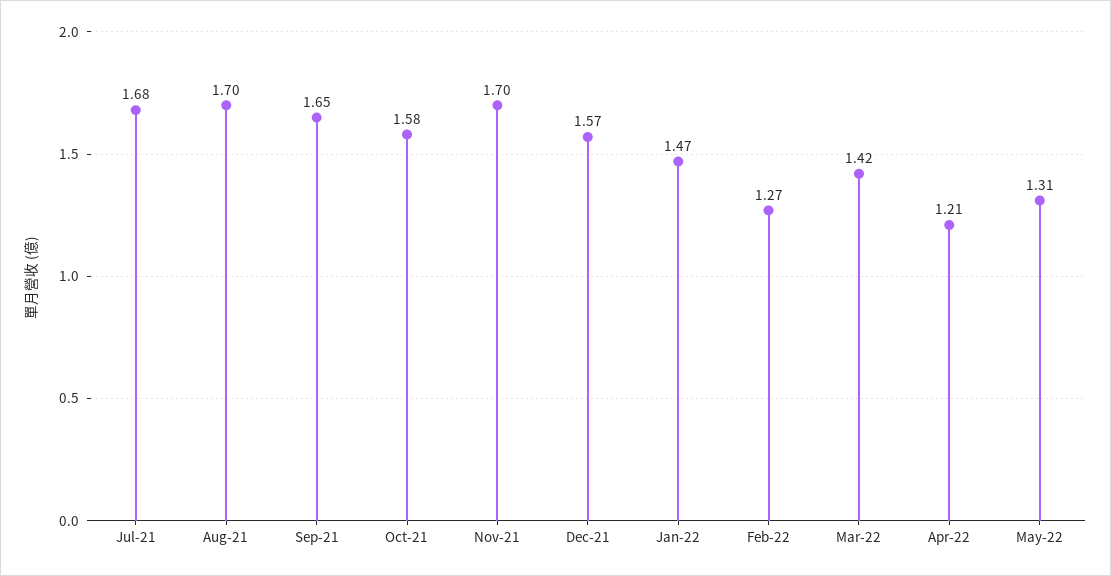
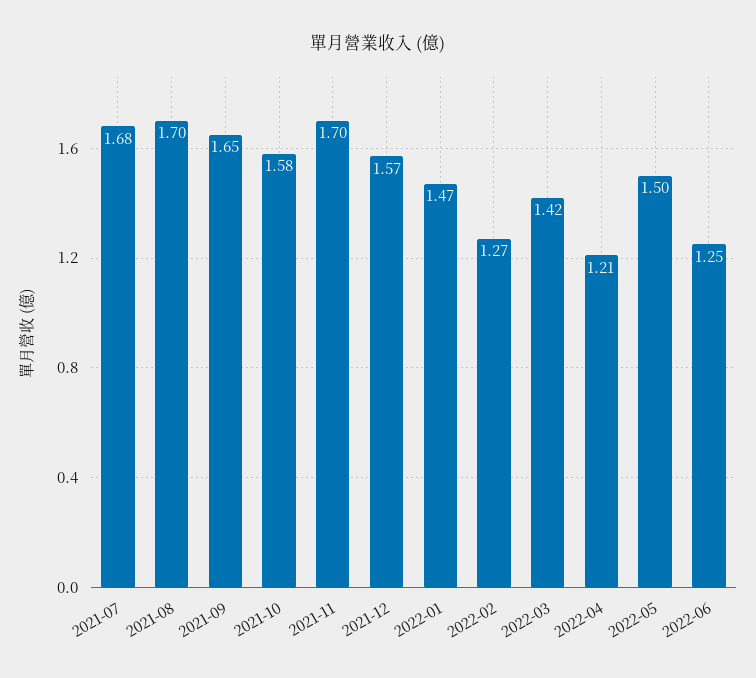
May-22: 1.31 -> 1.5
2022-06: none -> 1.25

